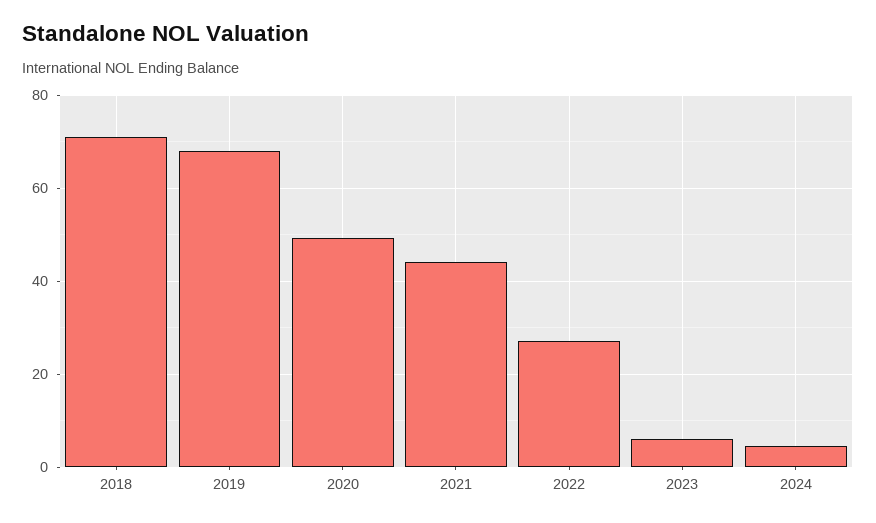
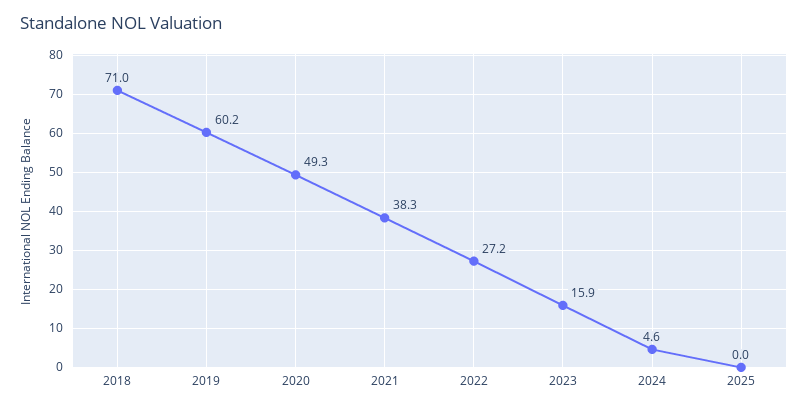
2019: 68 -> 60.2
2021: 44 -> 38.3
2023: 6 -> 15.9
2025: none -> 0

